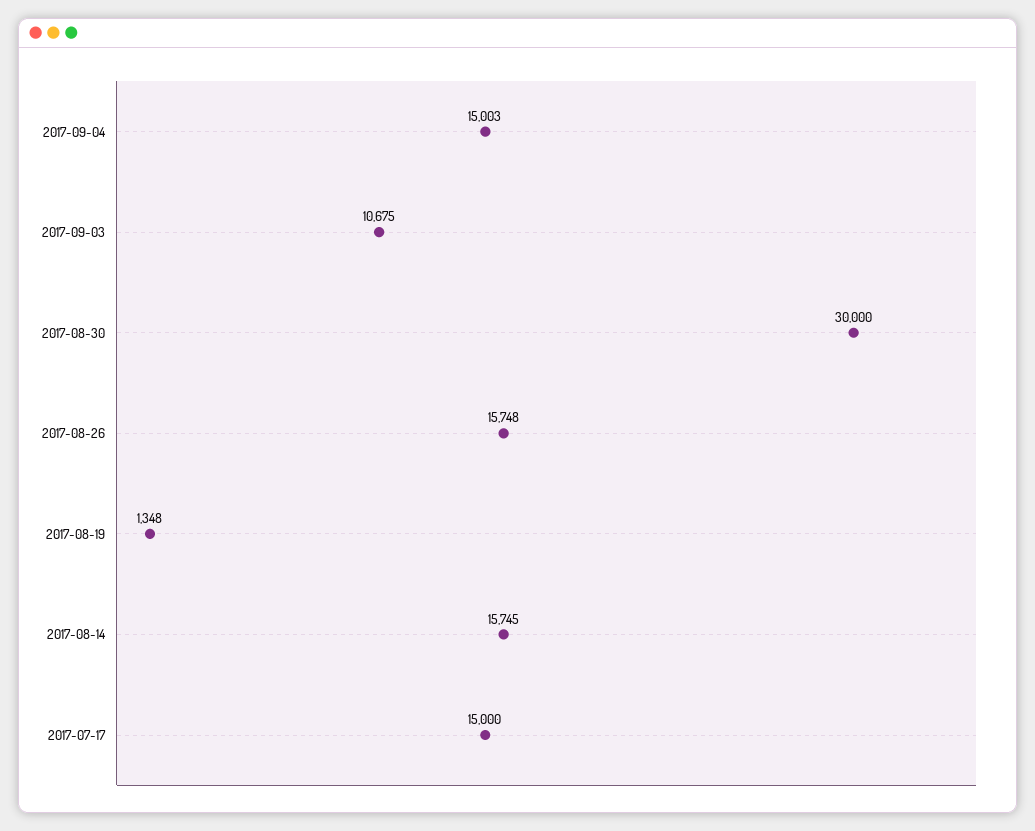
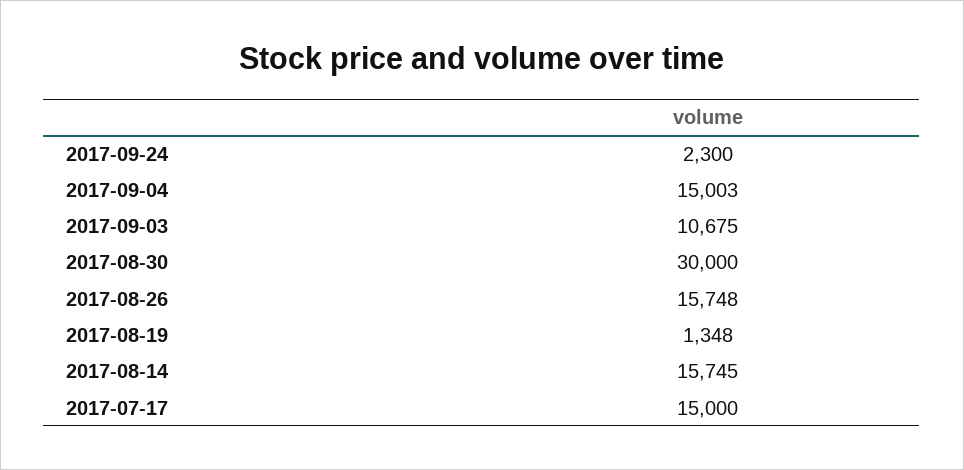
2017-09-24: none -> 2300

